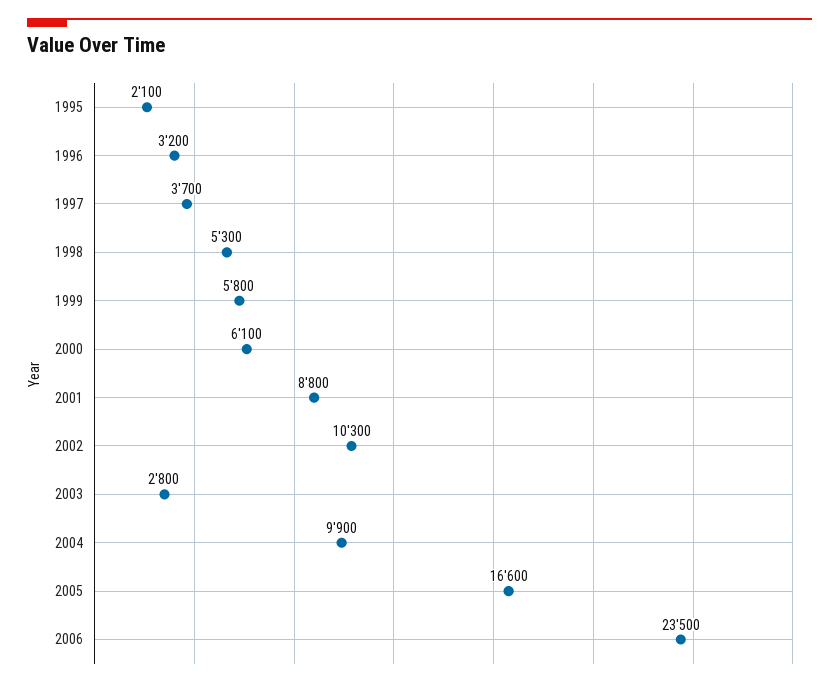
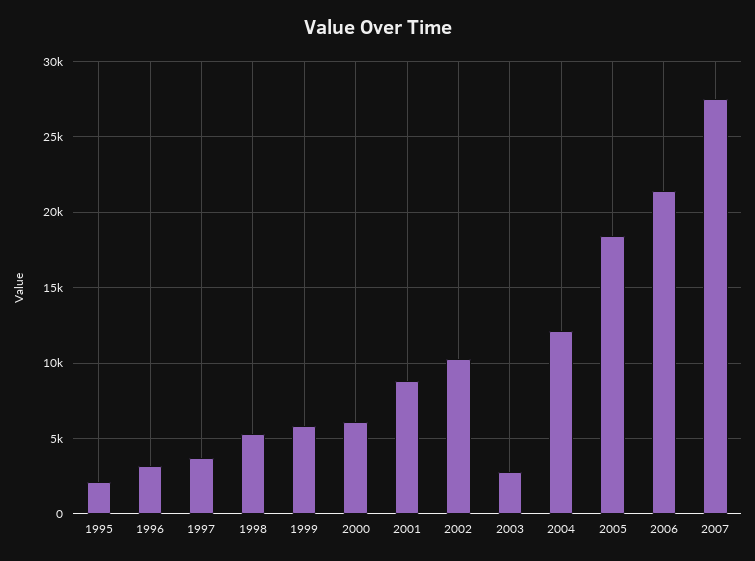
2004: 9900 -> 12000
2005: 16600 -> 18500
2006: 23500 -> 21500
2007: none -> 27500

